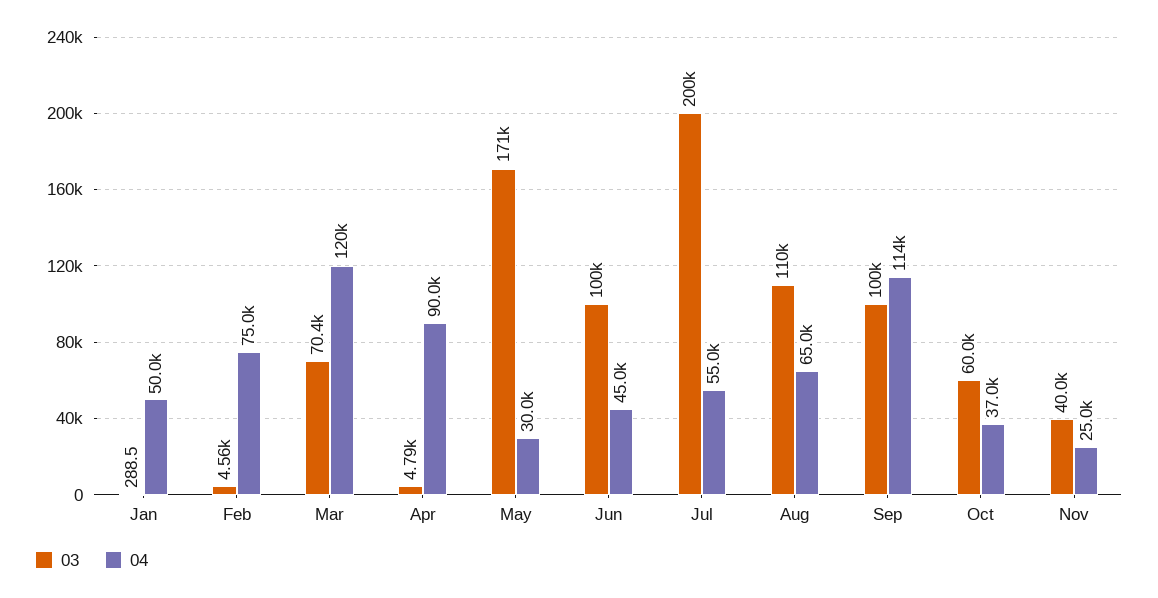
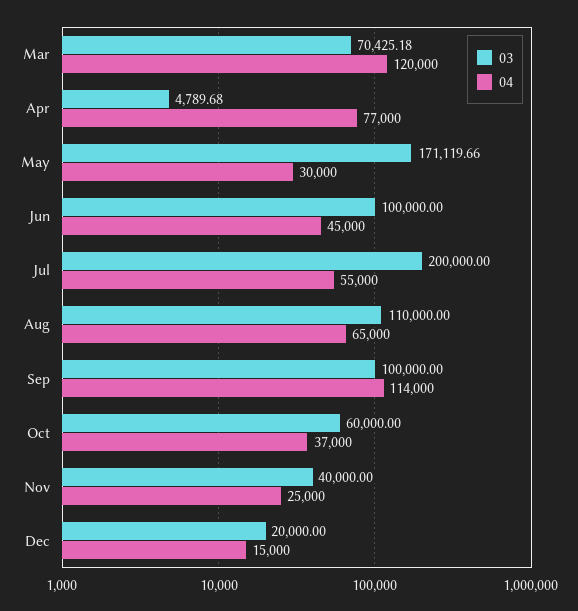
03, Jan: 288.5 -> none
04, Jan: 50000 -> none
03, Feb: 4560 -> none
04, Feb: 75000 -> none
04, Apr: 90000 -> 77000
03, Dec: none -> 20000
04, Dec: none -> 15000

